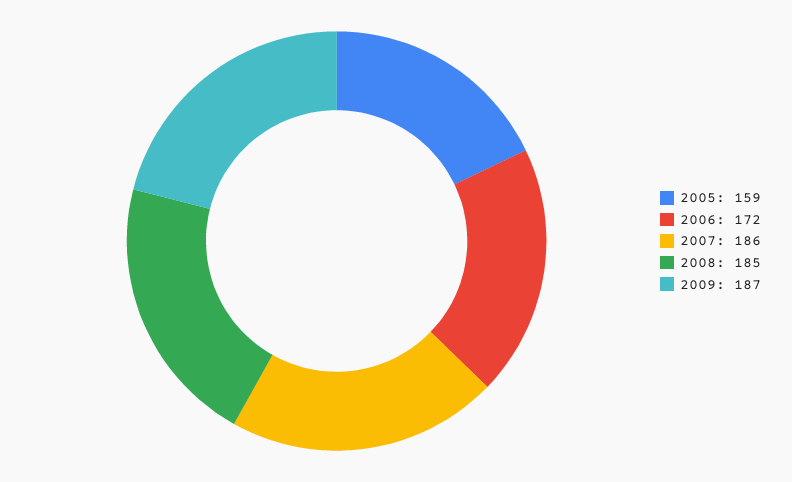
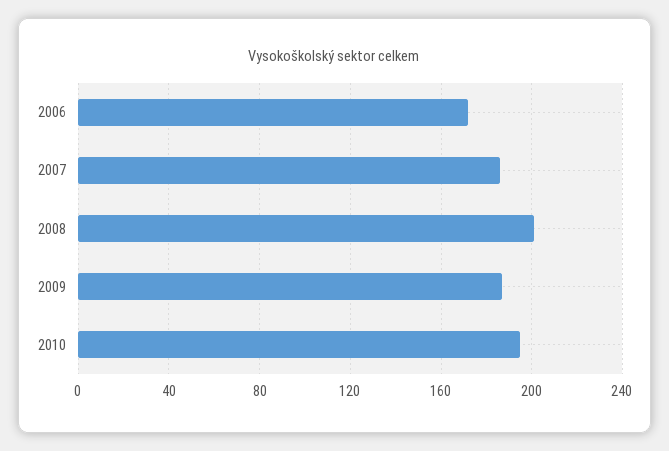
2005: 159 -> none
2008: 185 -> 200
2010: none -> 195

